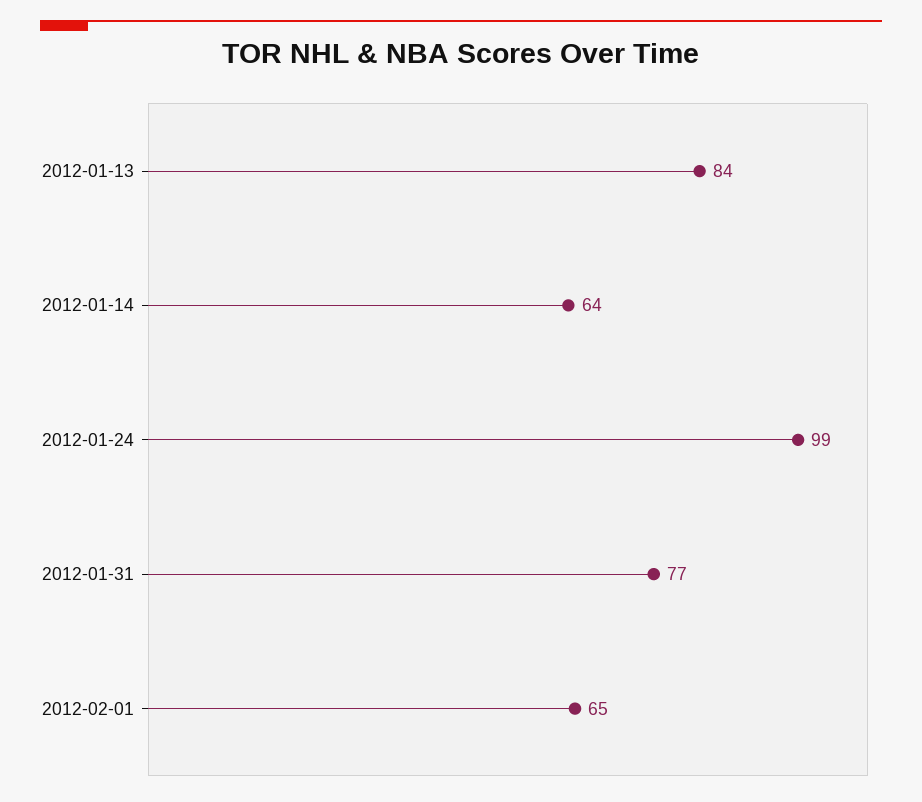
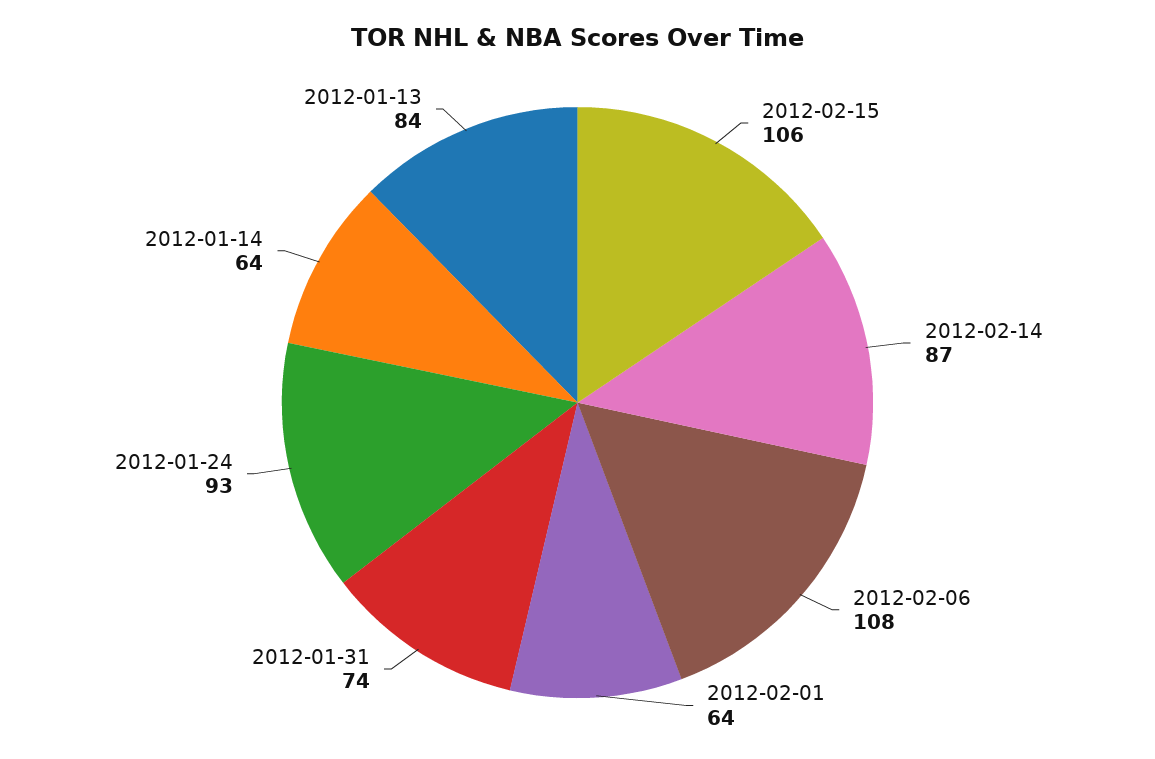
2012-01-24: 99 -> 93
2012-01-31: 77 -> 74
2012-02-01: 65 -> 64
2012-02-15: none -> 106
2012-02-14: none -> 87
2012-02-06: none -> 108

